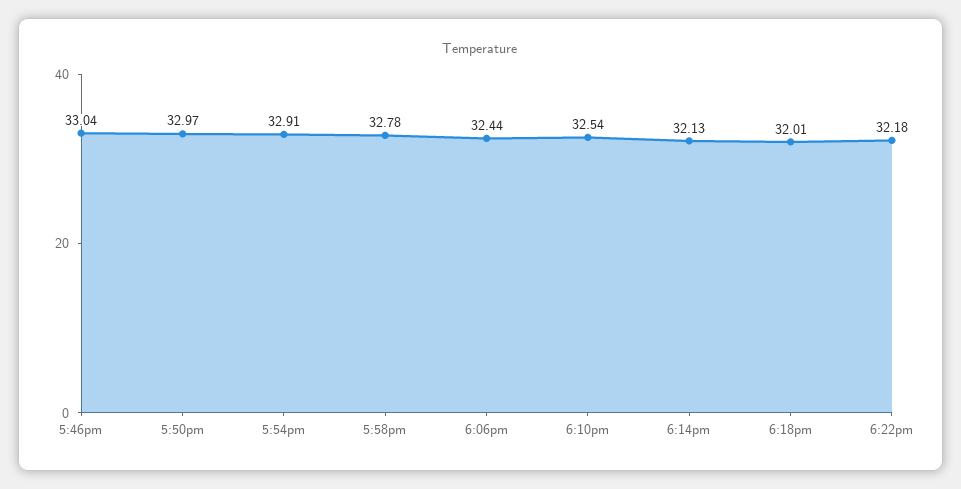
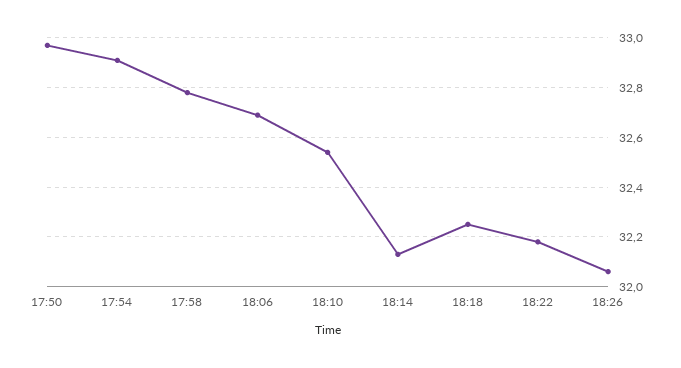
5:46pm: 33.04 -> none
6:06pm: 32.44 -> 32.7
6:18pm: 32.01 -> 32.25
18:26: none -> 32.05

